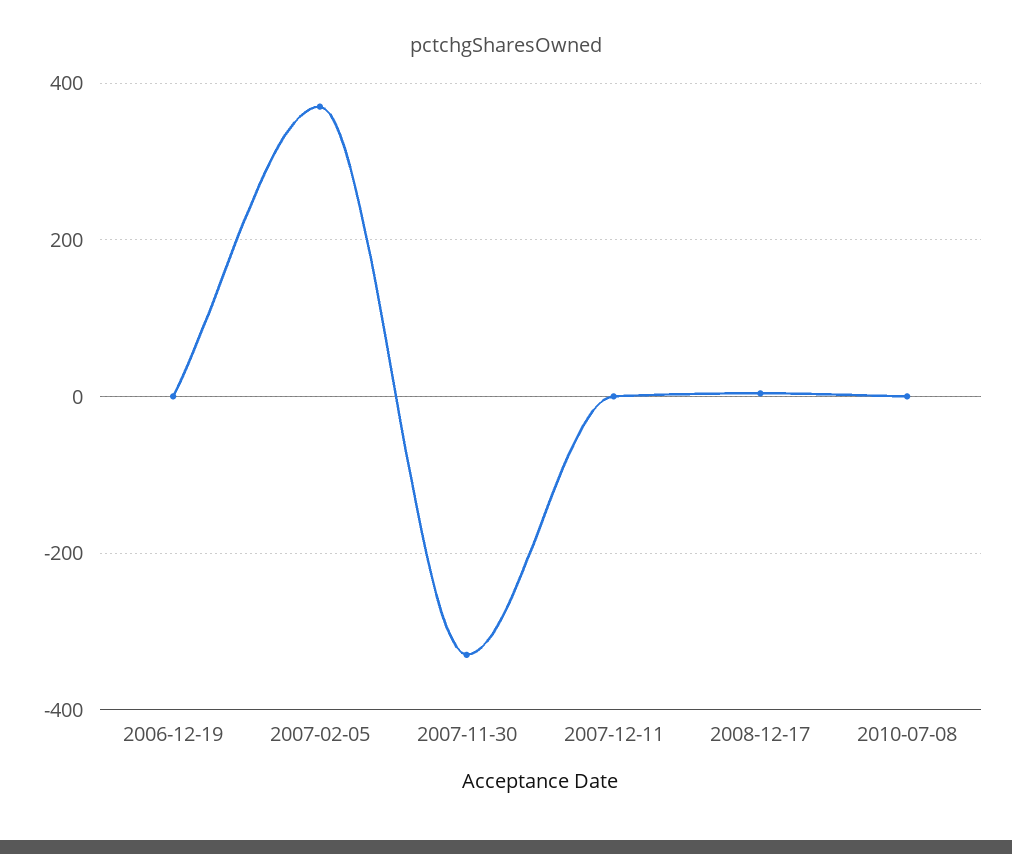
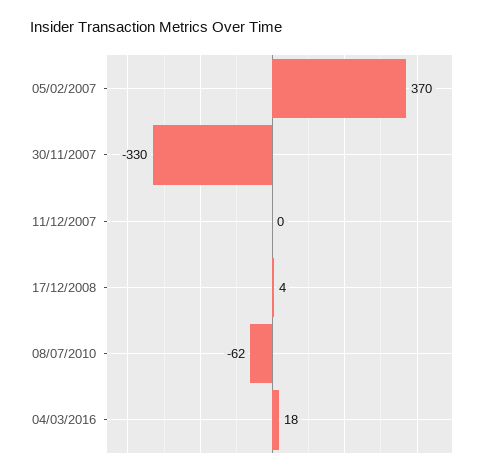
2006-12-19: 0 -> none
2010-07-08: 0 -> -62
04/03/2016: none -> 18

